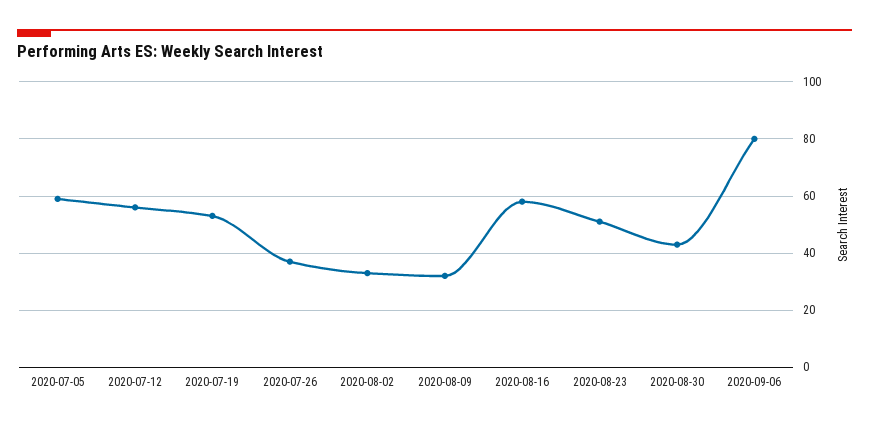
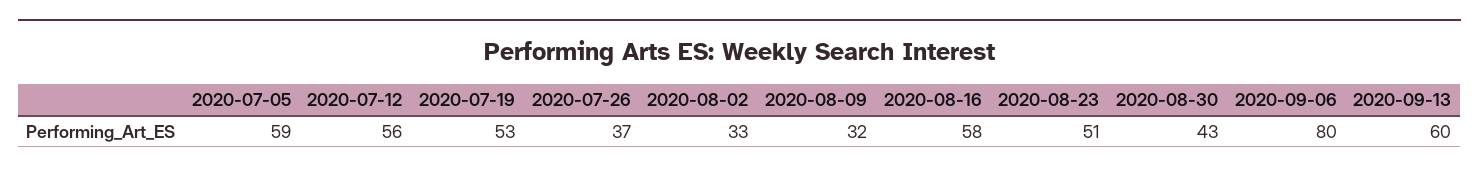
2020-09-13: none -> 60

